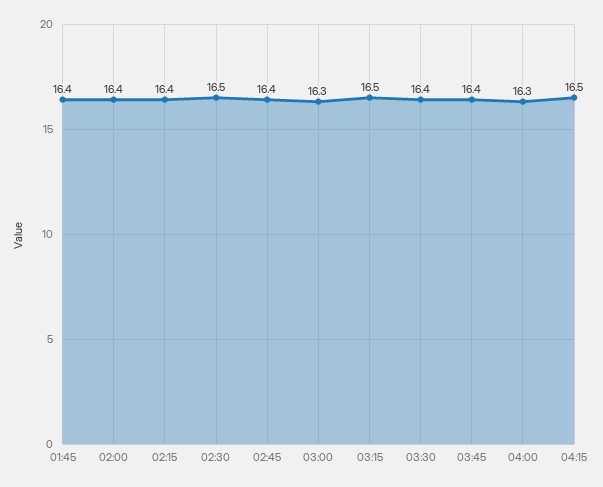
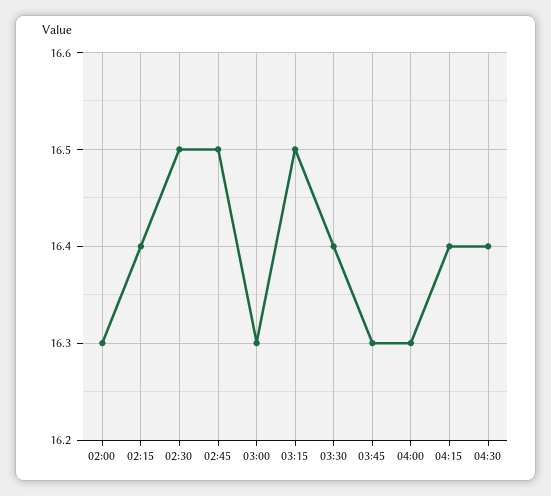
01:45: 16.4 -> none
02:00: 16.4 -> 16.3
02:45: 16.4 -> 16.5
03:45: 16.4 -> 16.3
04:15: 16.5 -> 16.4
04:30: none -> 16.4

